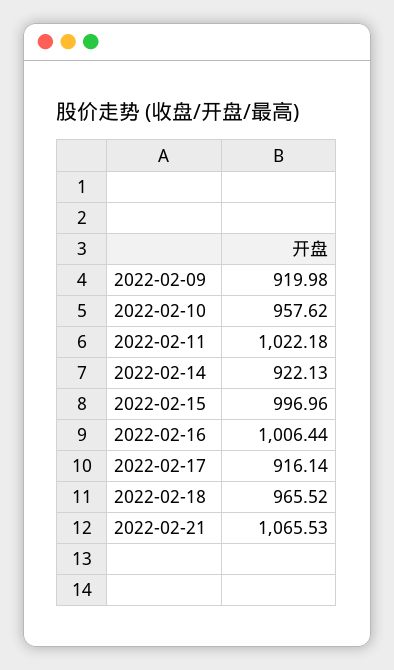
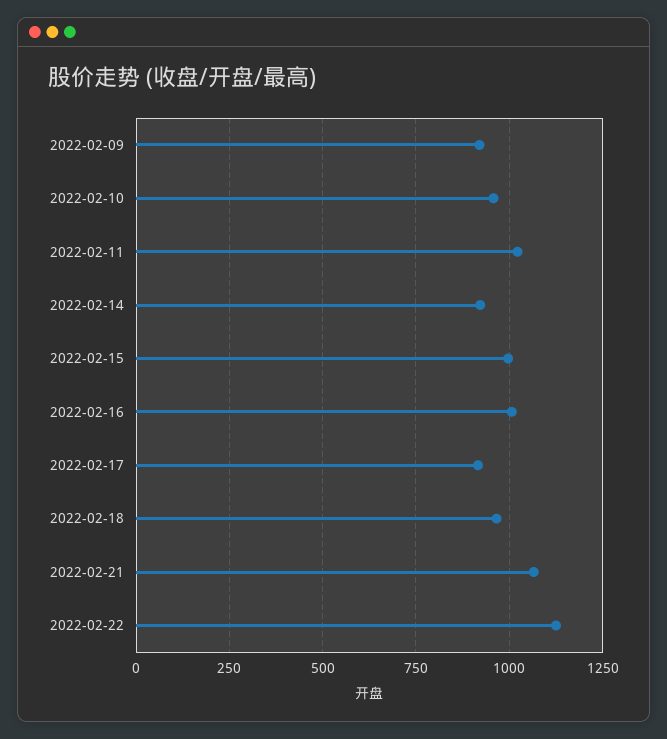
2022-02-22: none -> 1125

